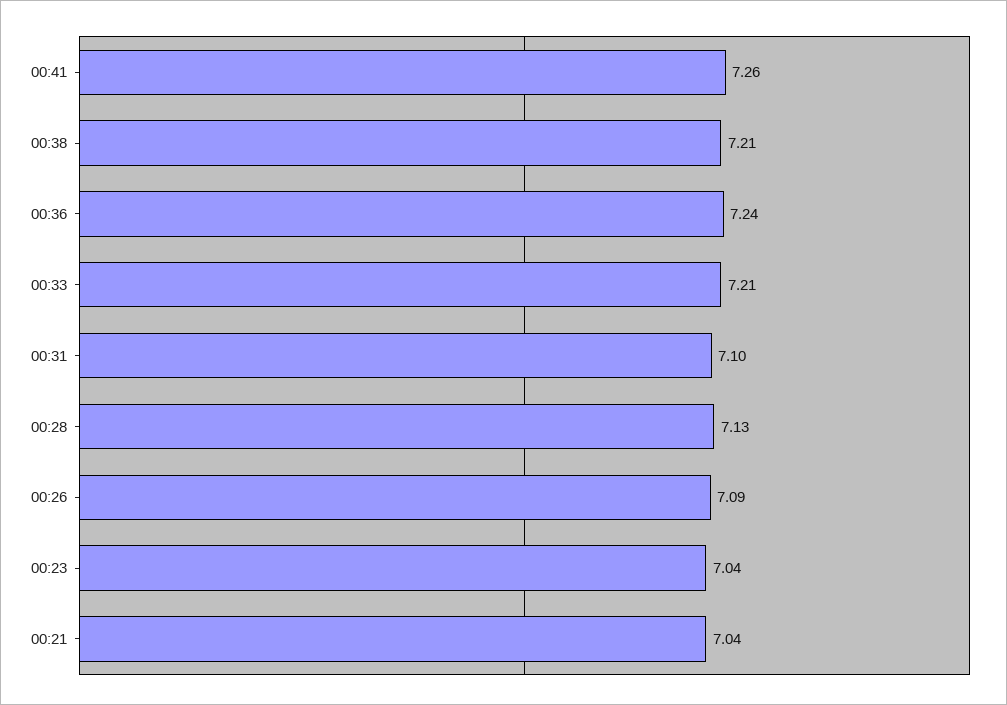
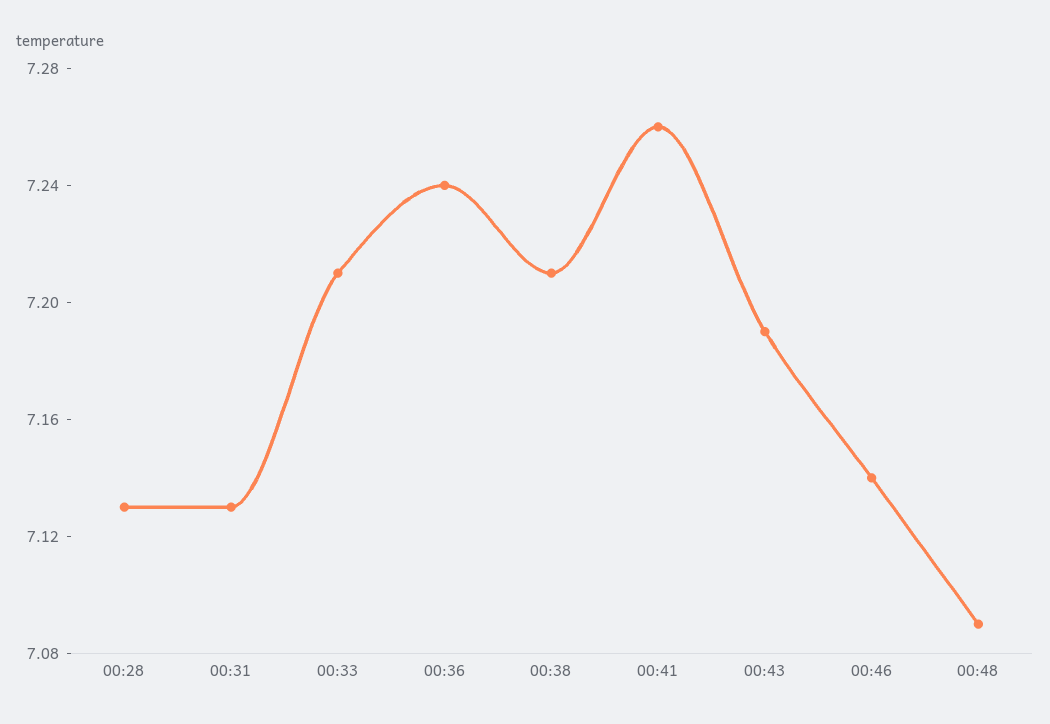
00:31: 7.1 -> 7.13
00:26: 7.09 -> none
00:23: 7.04 -> none
00:21: 7.04 -> none
00:43: none -> 7.19
00:46: none -> 7.14
00:48: none -> 7.09

